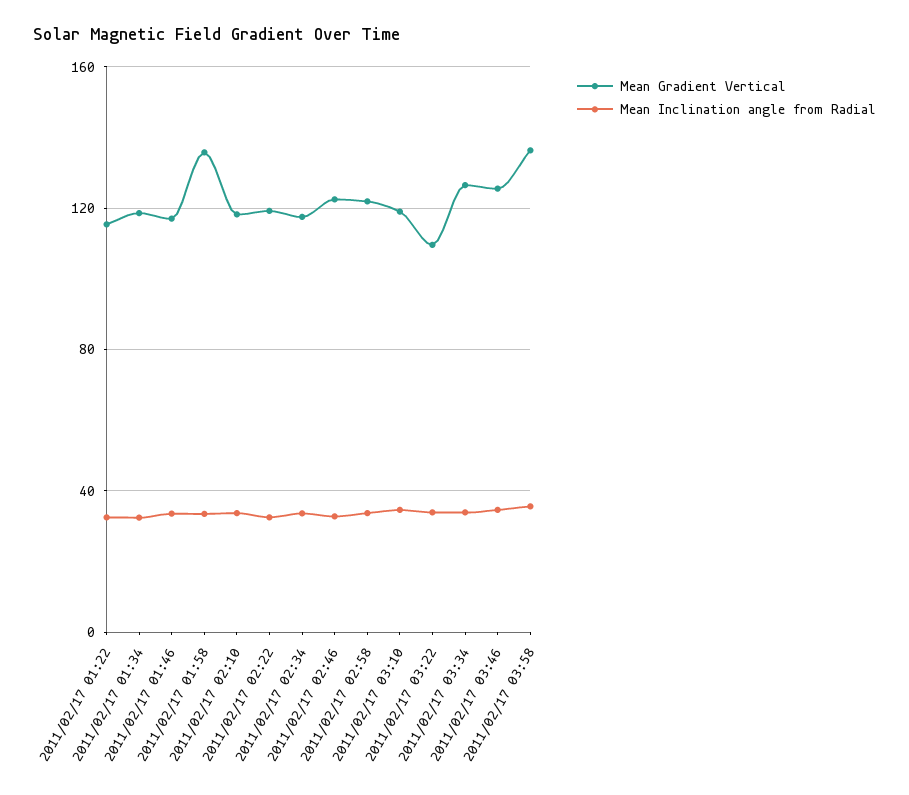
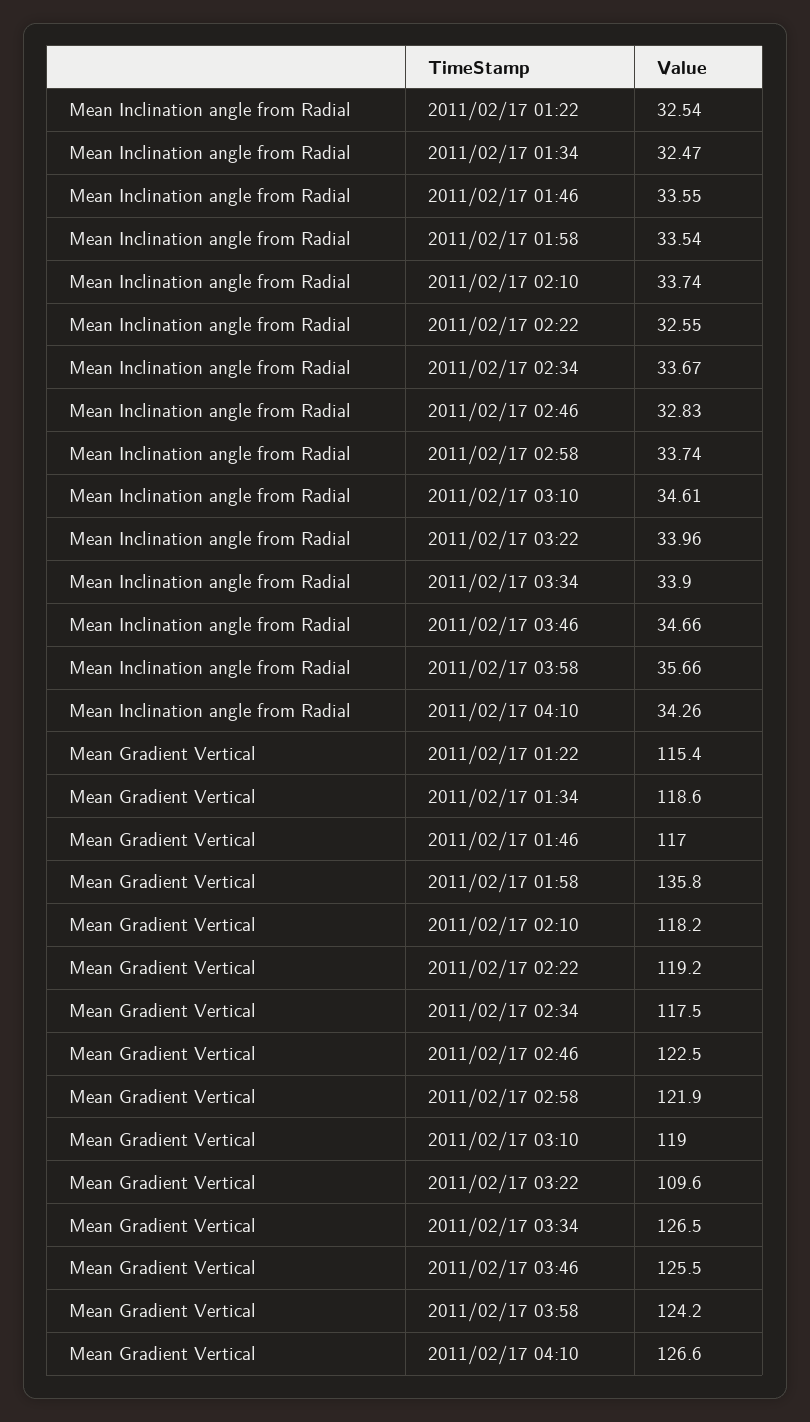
Mean Gradient Vertical, 2011/02/17 03:58: 135 -> 124.2
Mean Inclination angle from Radial, 2011/02/17 04:10: none -> 34.26
Mean Gradient Vertical, 2011/02/17 04:10: none -> 126.6

